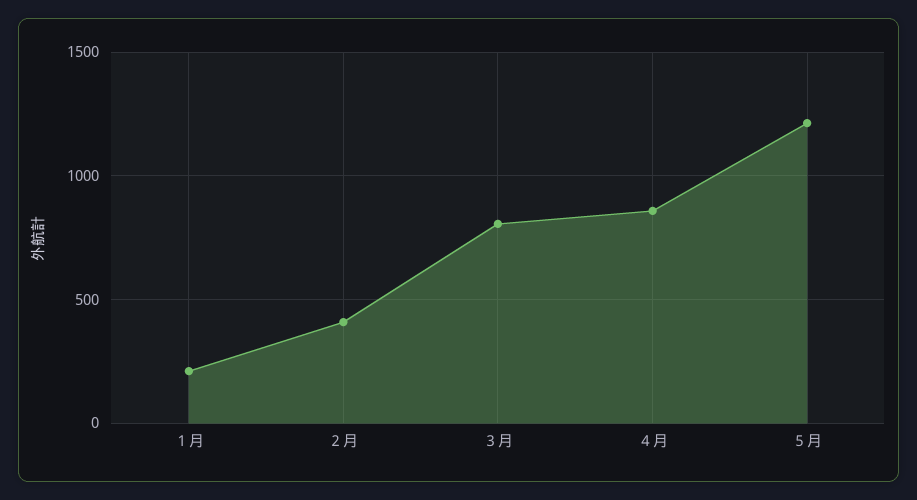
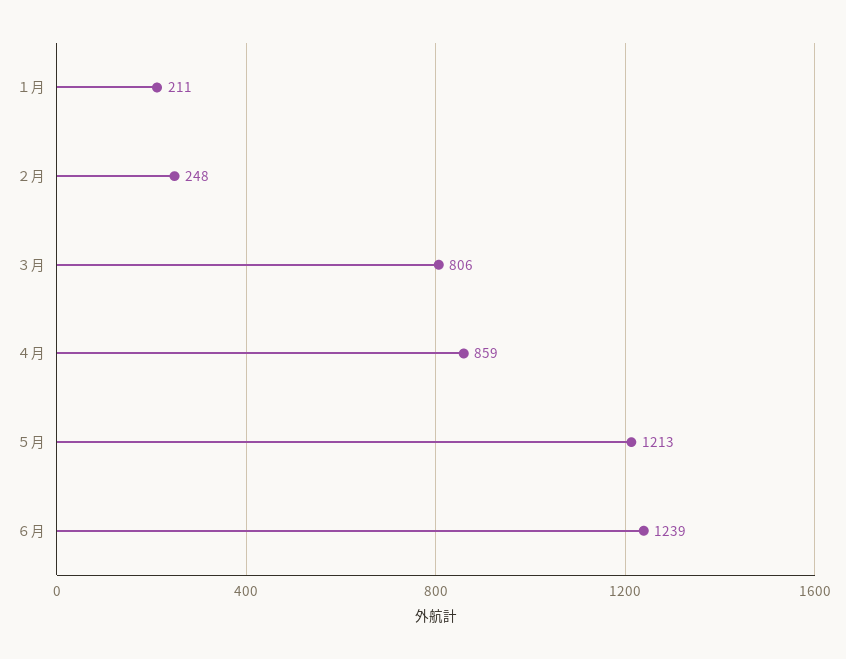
２月: 400 -> 248
６月: none -> 1239

